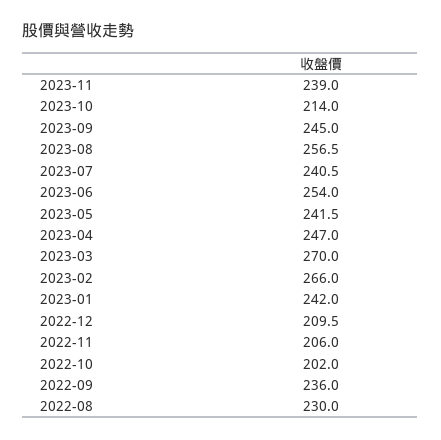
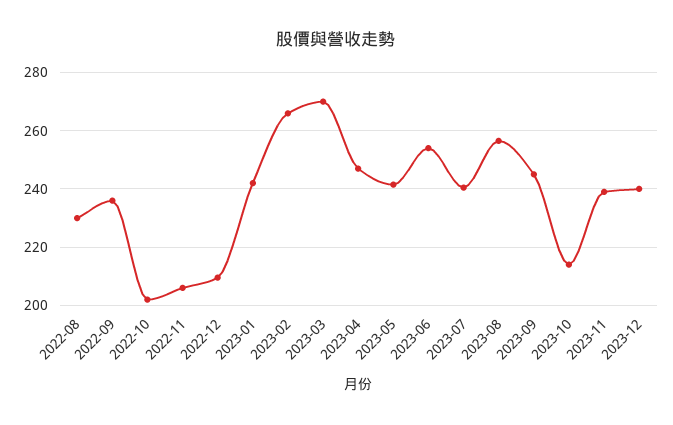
2023-12: none -> 240

